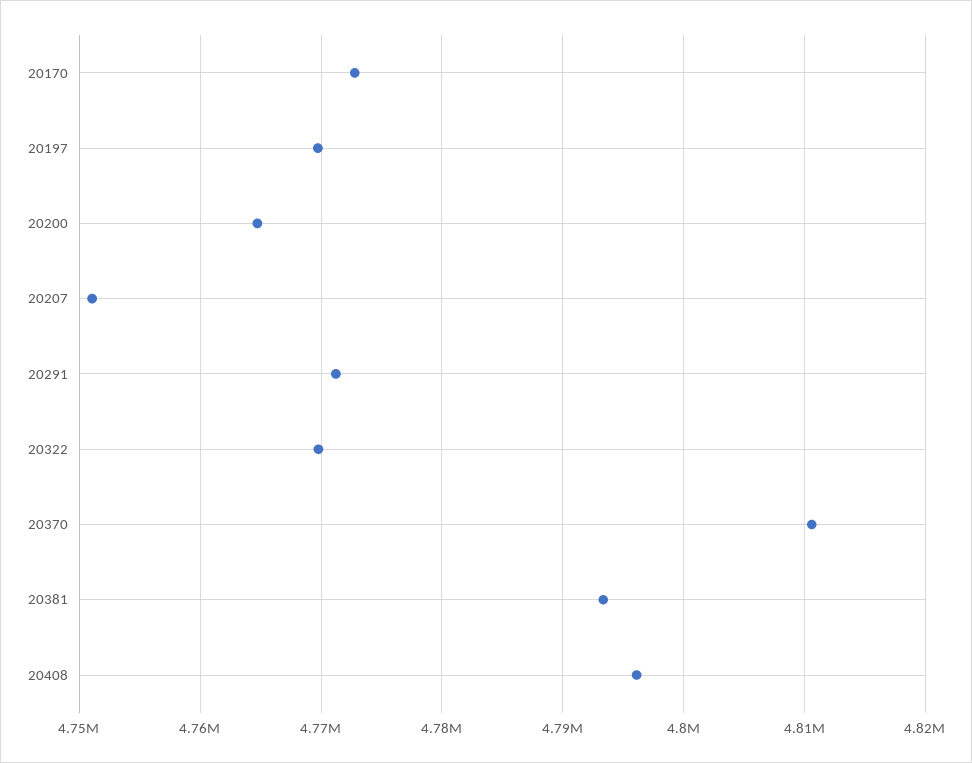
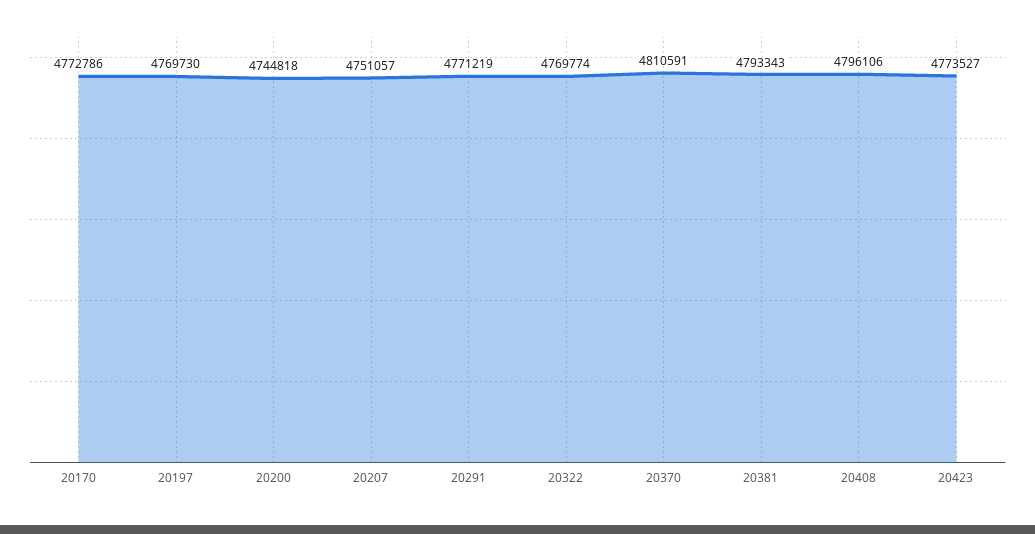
20200: 4765000 -> 4744818
20423: none -> 4773527

